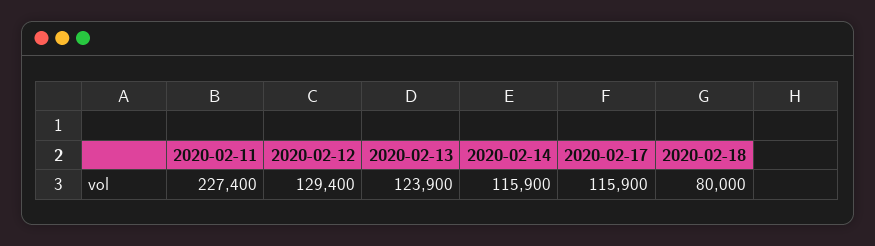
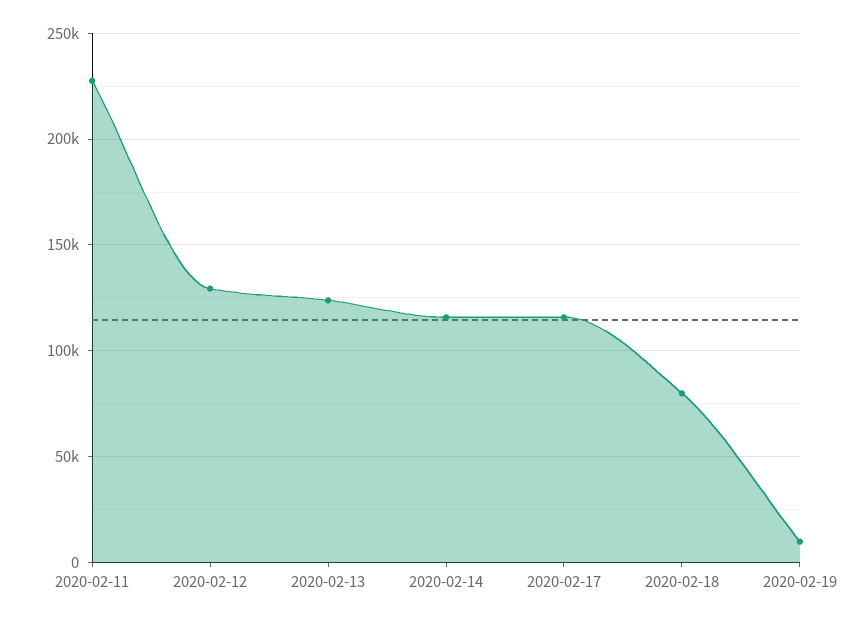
2020-02-19: none -> 10000

